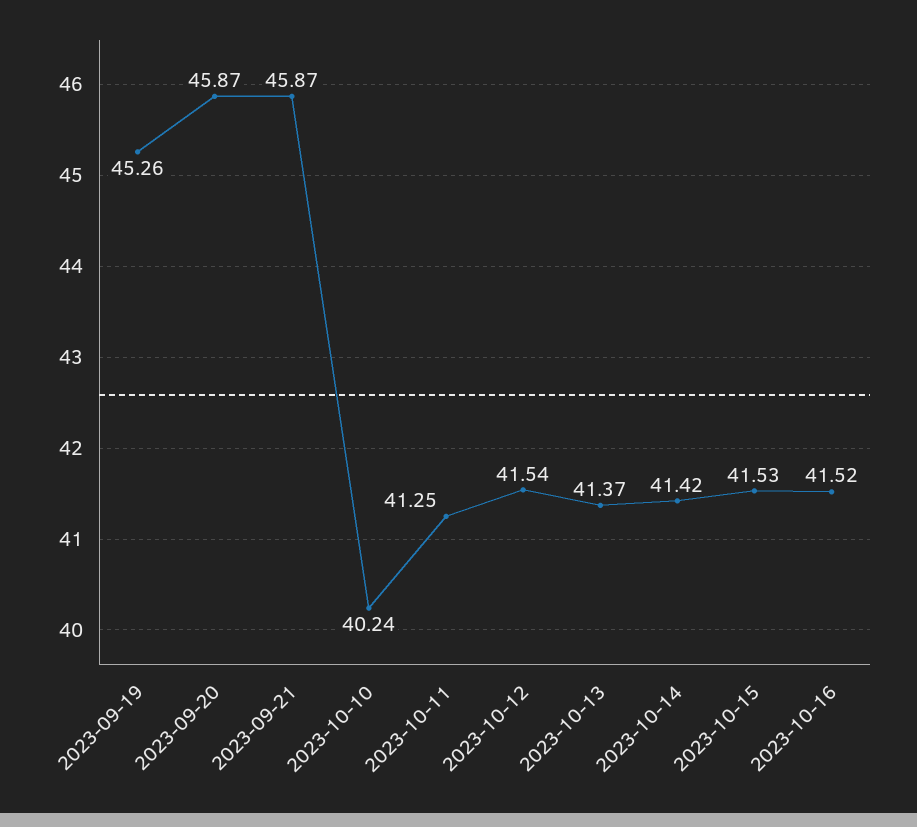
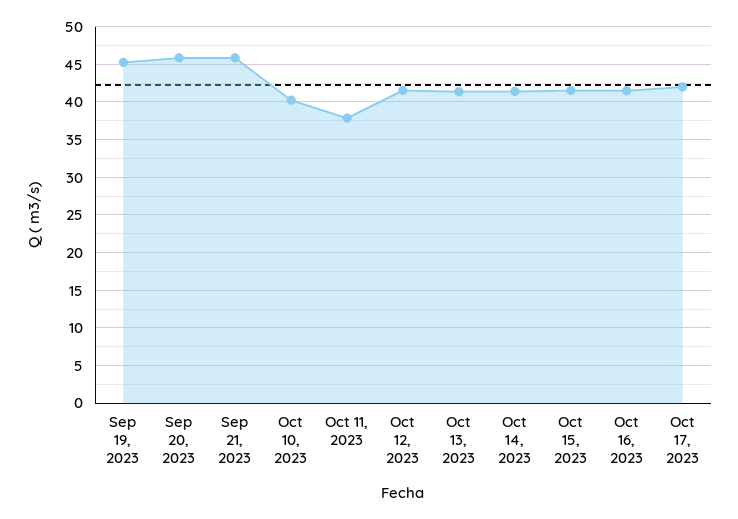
2023-10-11: 41.25 -> 38
Oct 17, 2023: none -> 42

